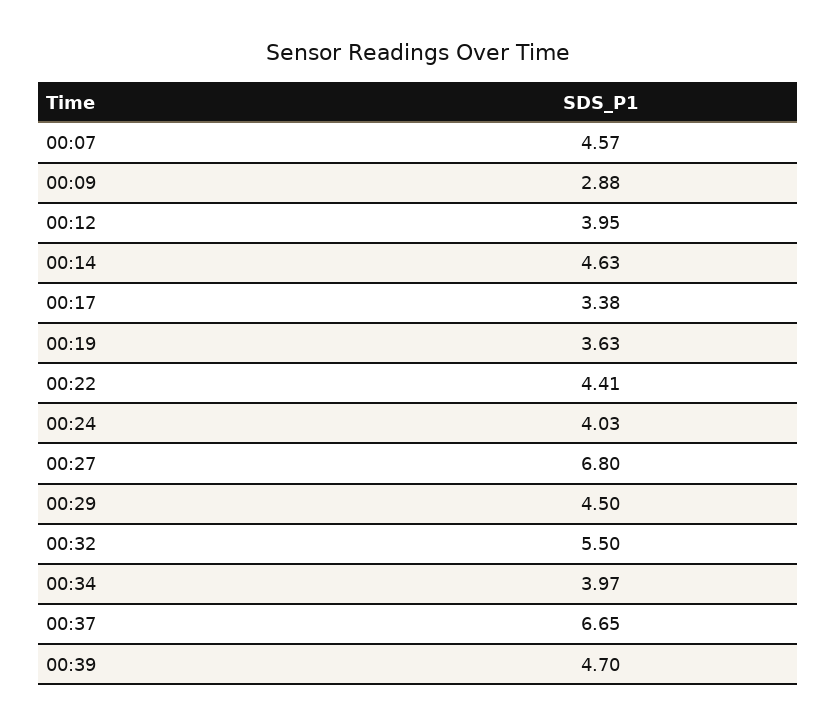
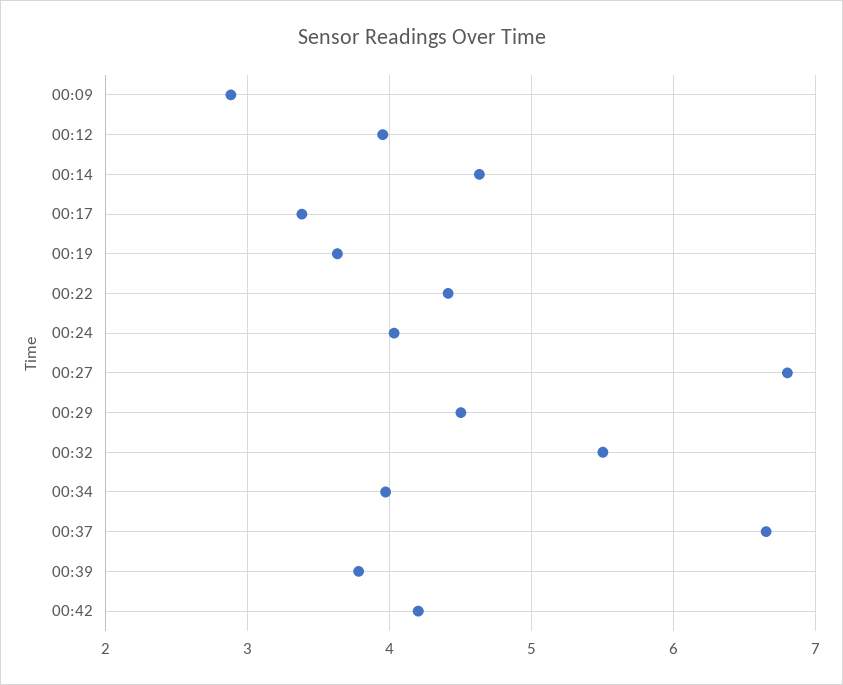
00:07: 4.57 -> none
00:39: 4.7 -> 3.8
00:42: none -> 4.2

